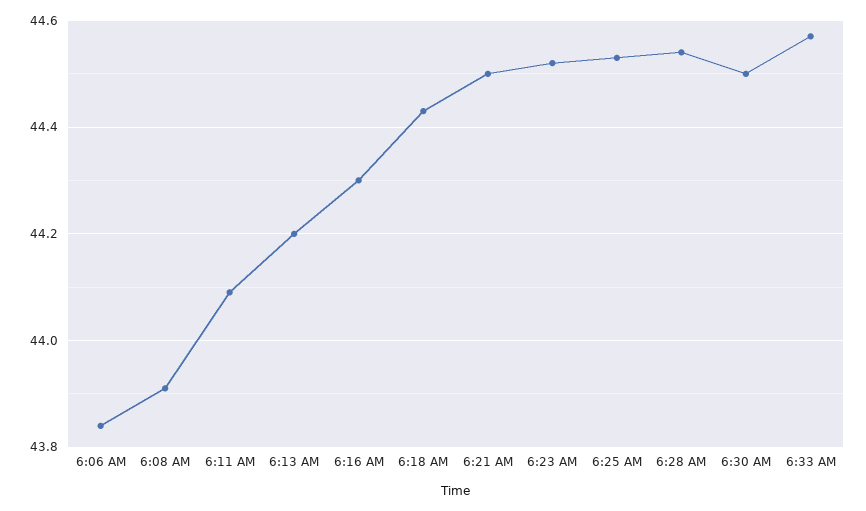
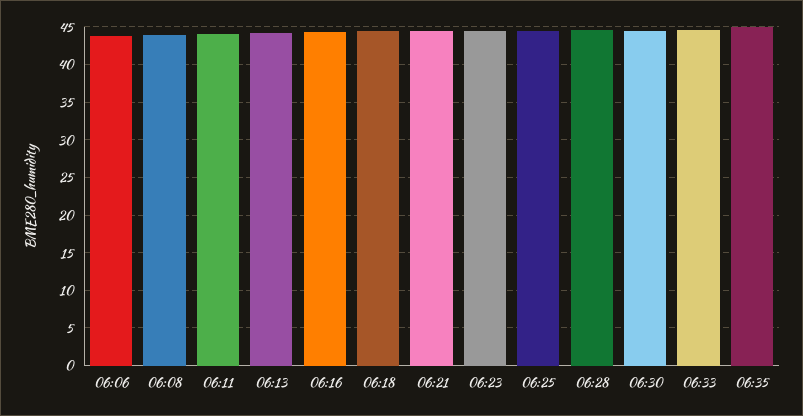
06:35: none -> 45

